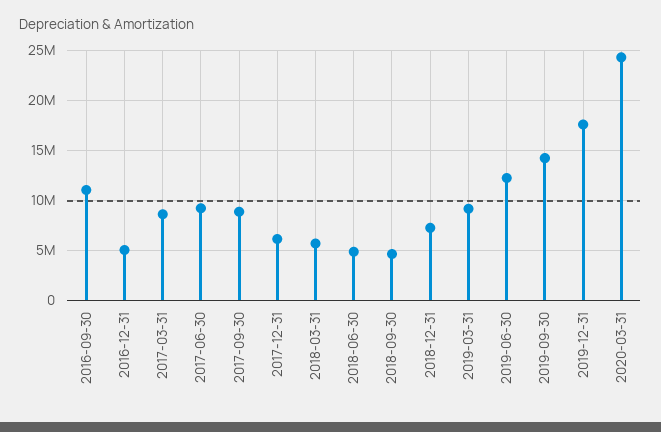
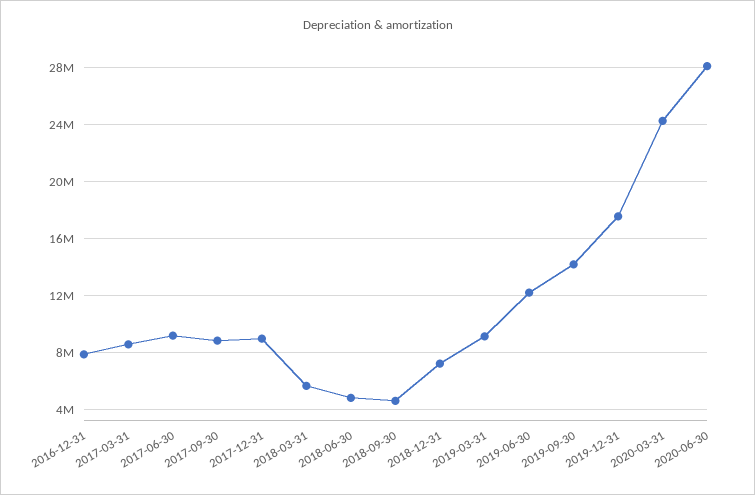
2016-09-30: 11000000 -> none
2016-12-31: 5000000 -> 8000000
2017-12-31: 6000000 -> 9000000
2020-06-30: none -> 28000000

